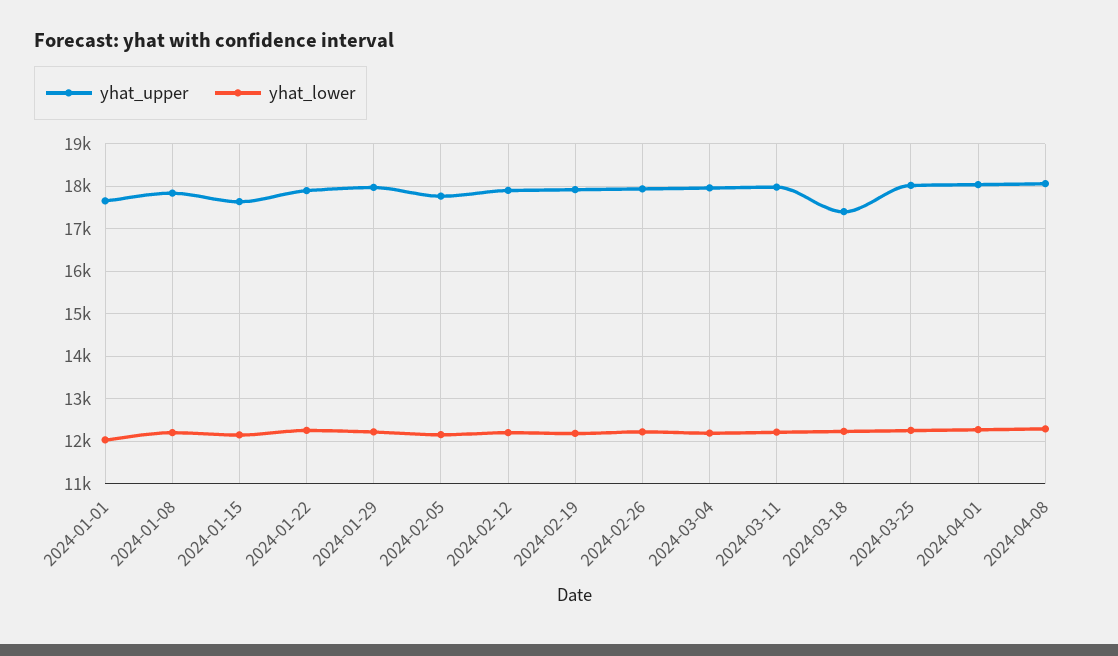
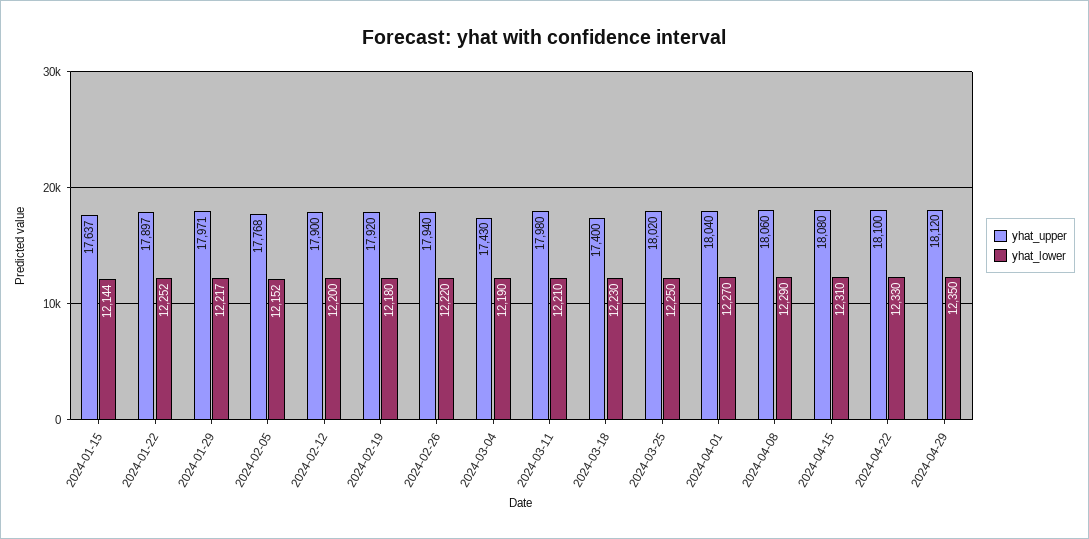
yhat_upper, 2024-01-01: 17600 -> none
yhat_lower, 2024-01-01: 12000 -> none
yhat_upper, 2024-01-08: 17800 -> none
yhat_lower, 2024-01-08: 12200 -> none
yhat_upper, 2024-03-04: 18000 -> 17430
yhat_upper, 2024-04-15: none -> 18080
yhat_lower, 2024-04-15: none -> 12310
yhat_upper, 2024-04-22: none -> 18100
yhat_lower, 2024-04-22: none -> 12330
yhat_upper, 2024-04-29: none -> 18120
yhat_lower, 2024-04-29: none -> 12350

